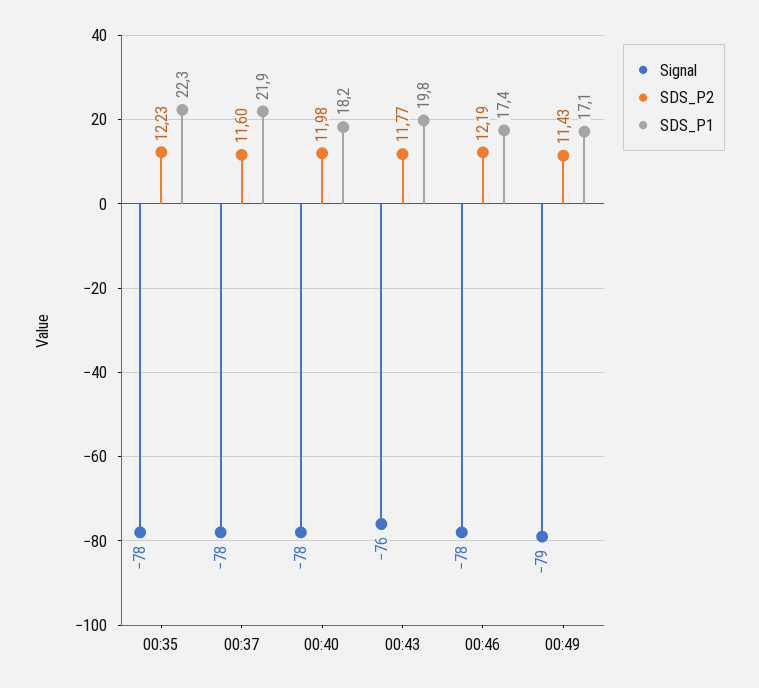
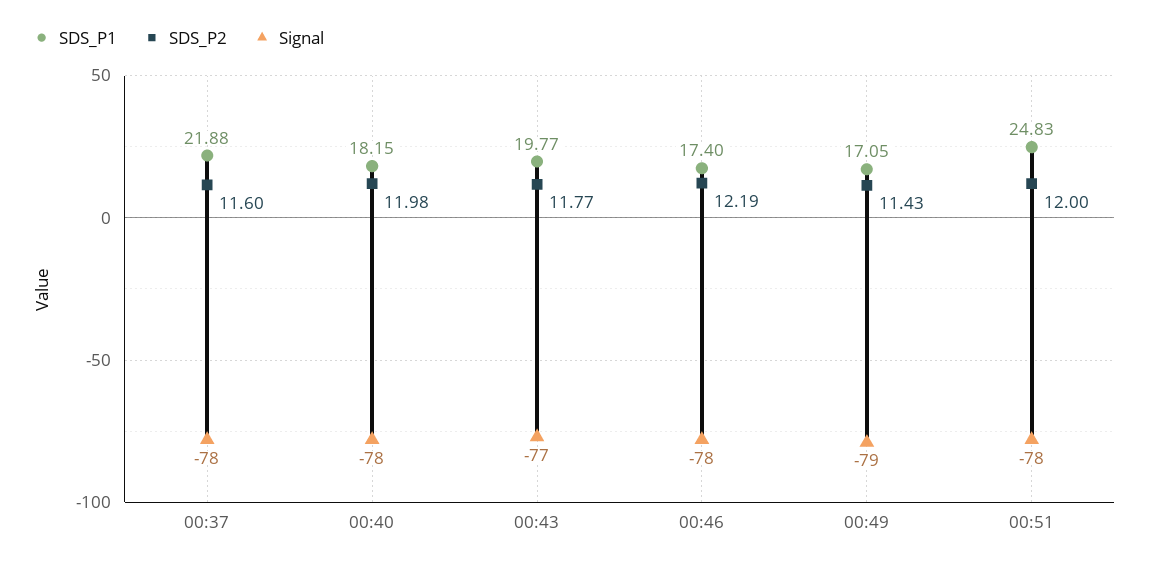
Signal, 00:35: -78 -> none
SDS_P2, 00:35: 12.23 -> none
SDS_P1, 00:35: 22.3 -> none
Signal, 00:43: -76 -> -77
SDS_P1, 00:51: none -> 24.83
SDS_P2, 00:51: none -> 12
Signal, 00:51: none -> -78

